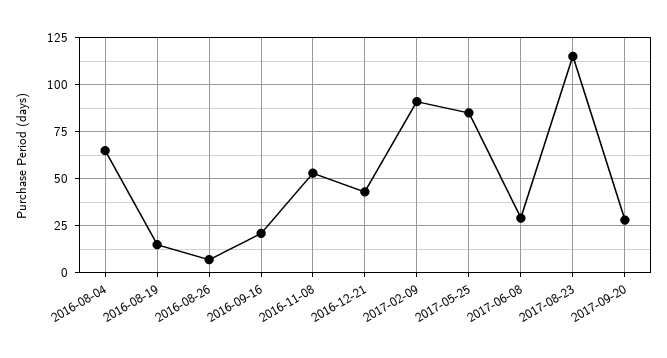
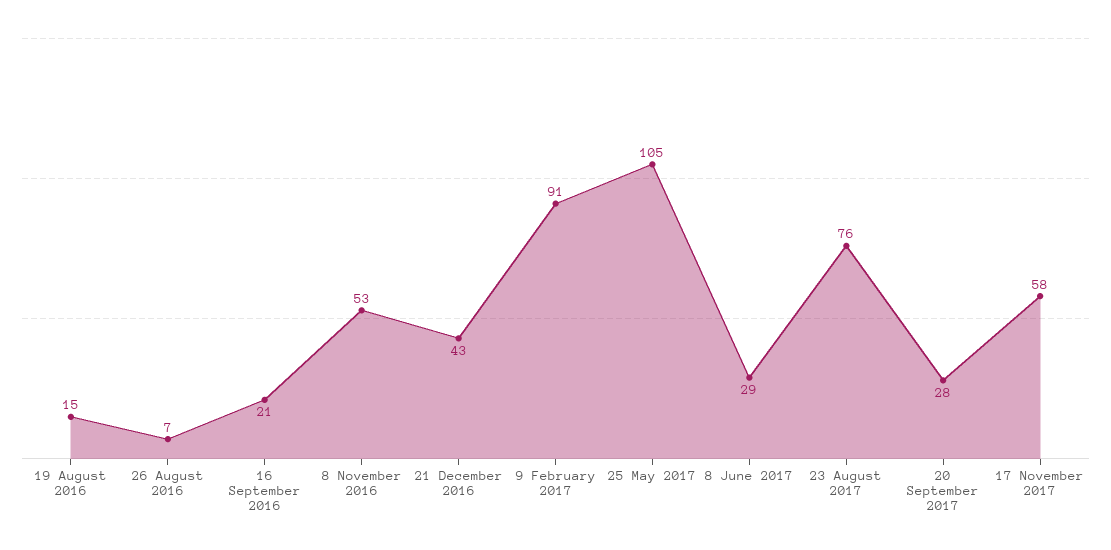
2016-08-04: 65 -> none
2017-05-25: 85 -> 105
2017-08-23: 115 -> 76
17 November 2017: none -> 58

